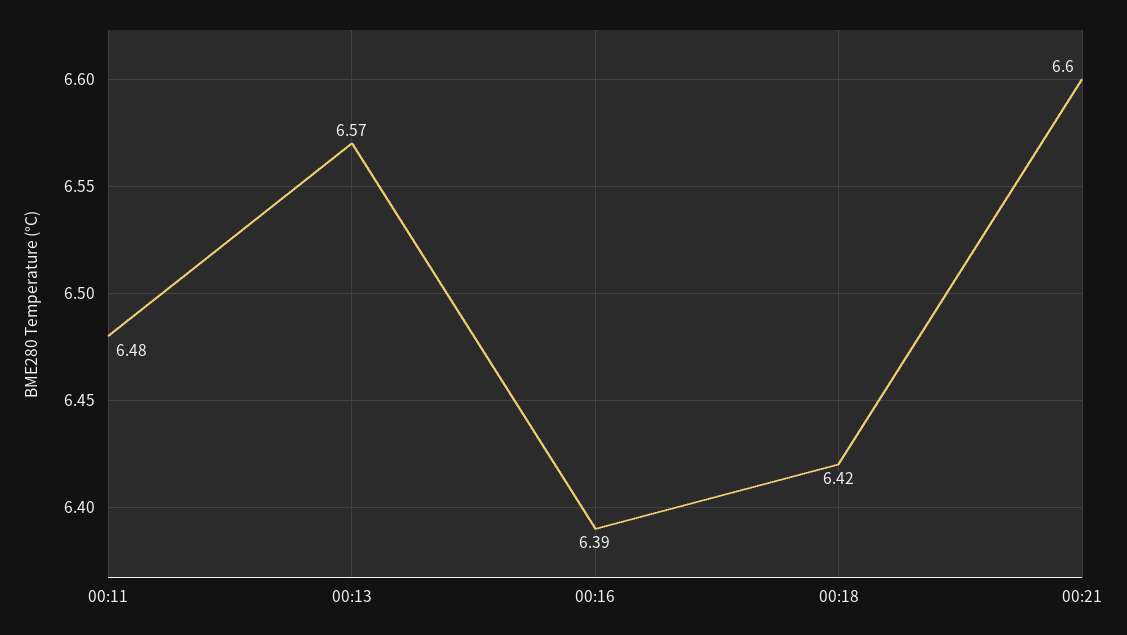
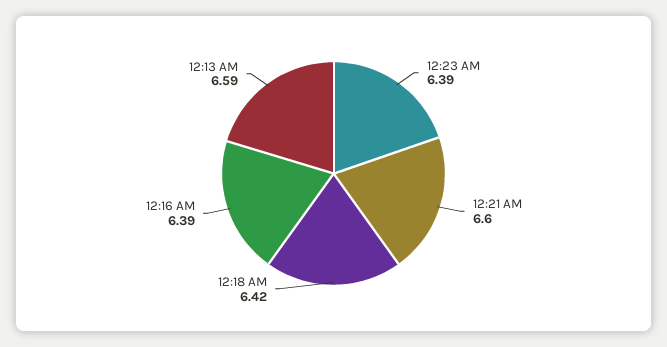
00:11: 6.48 -> none
00:13: 6.57 -> 6.59
12:23 AM: none -> 6.39

